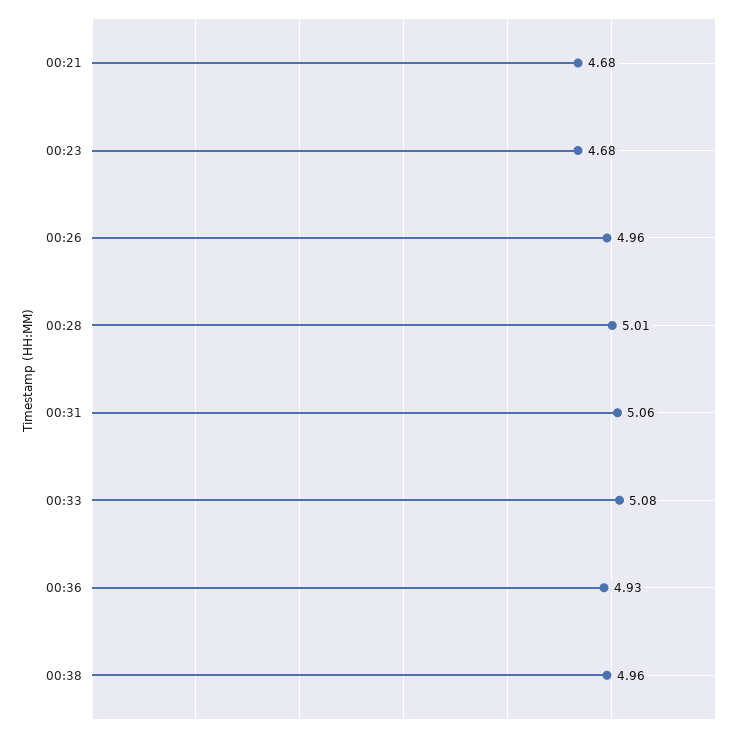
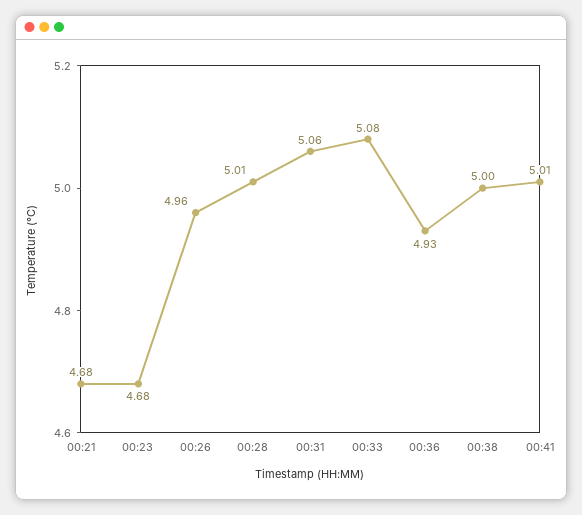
00:38: 4.96 -> 5
00:41: none -> 5.01

